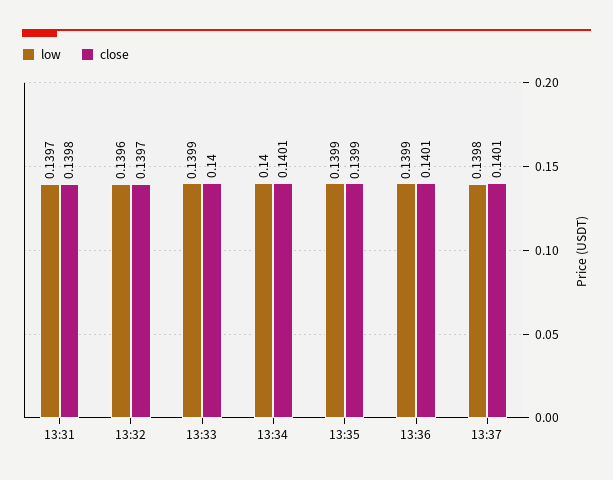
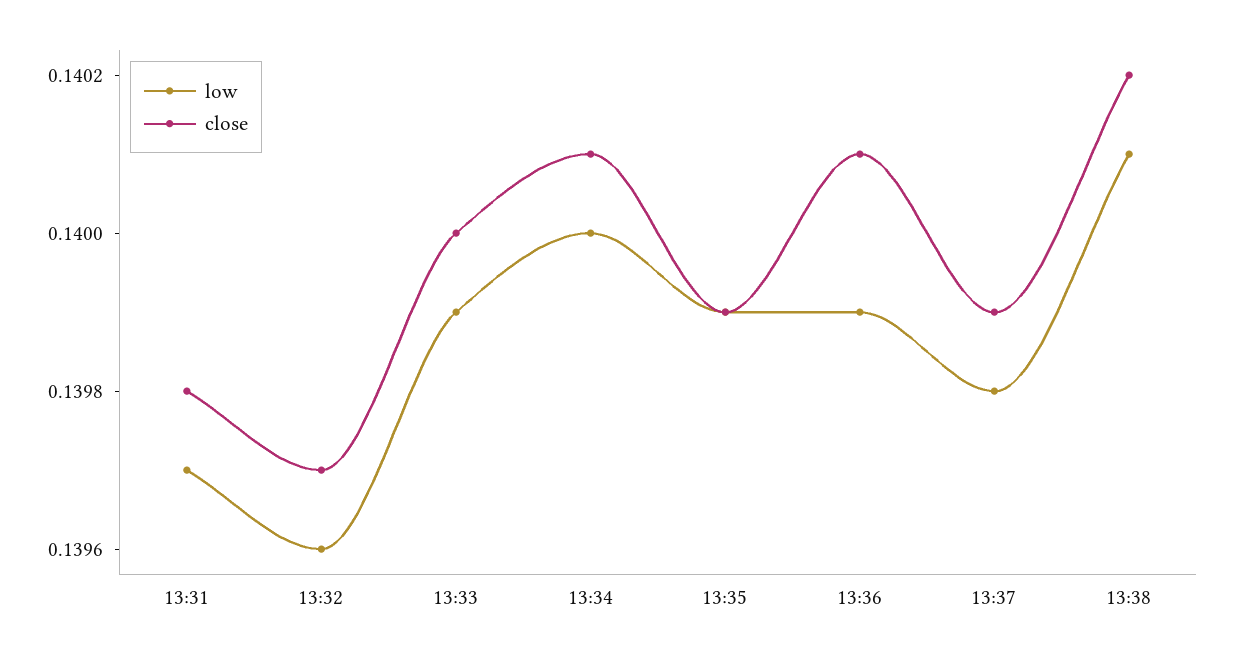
close, 13:37: 0.1401 -> 0.1399
low, 13:38: none -> 0.1401
close, 13:38: none -> 0.1402

